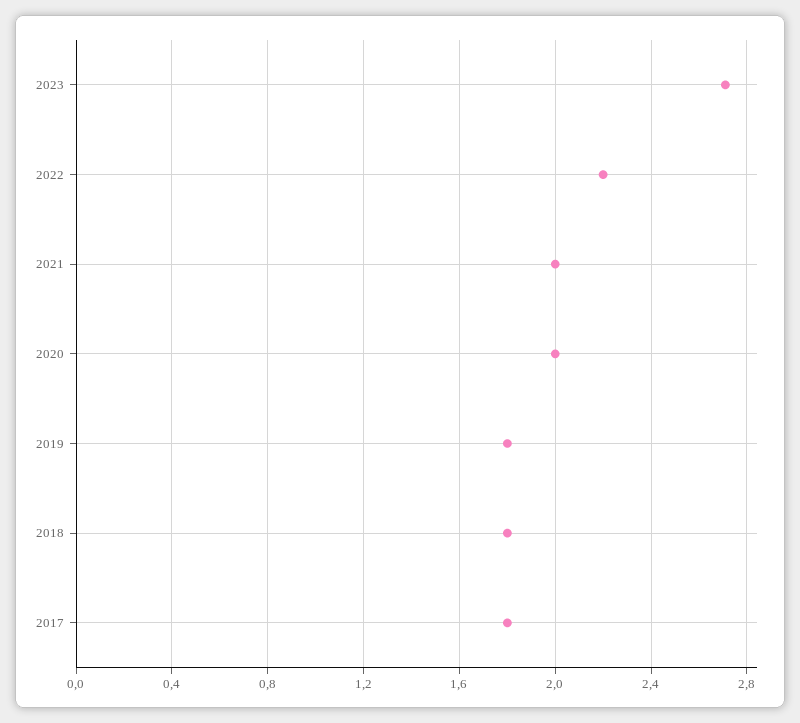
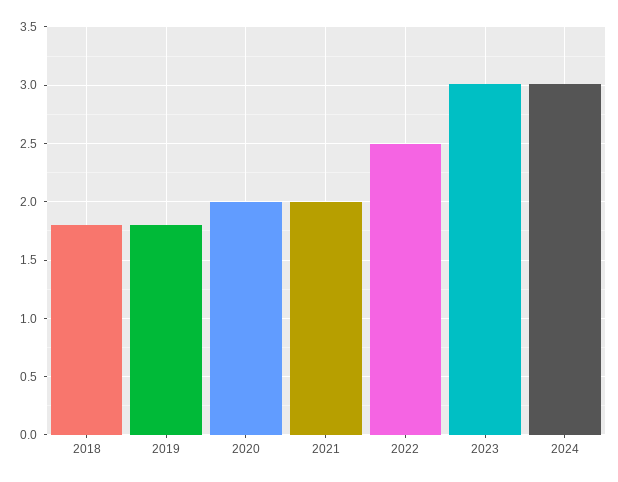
2023: 2.7 -> 3
2022: 2.2 -> 2.5
2017: 1.8 -> none
2024: none -> 3

